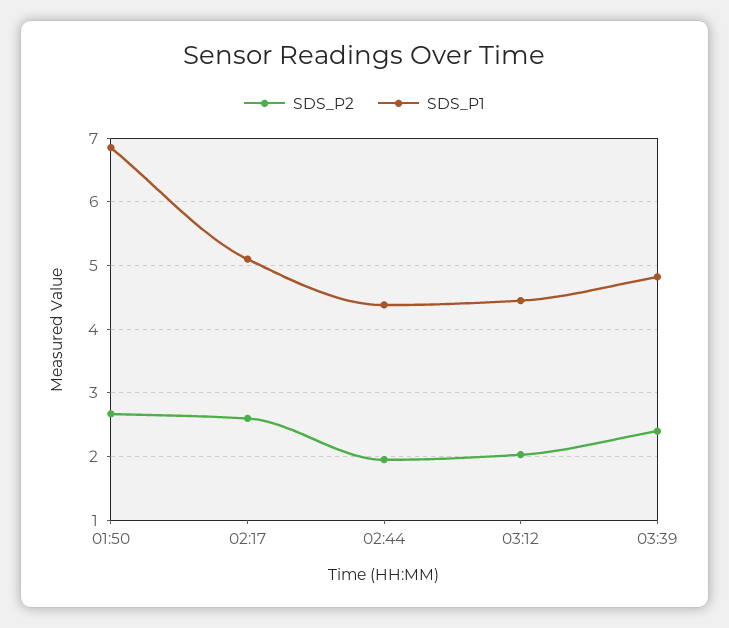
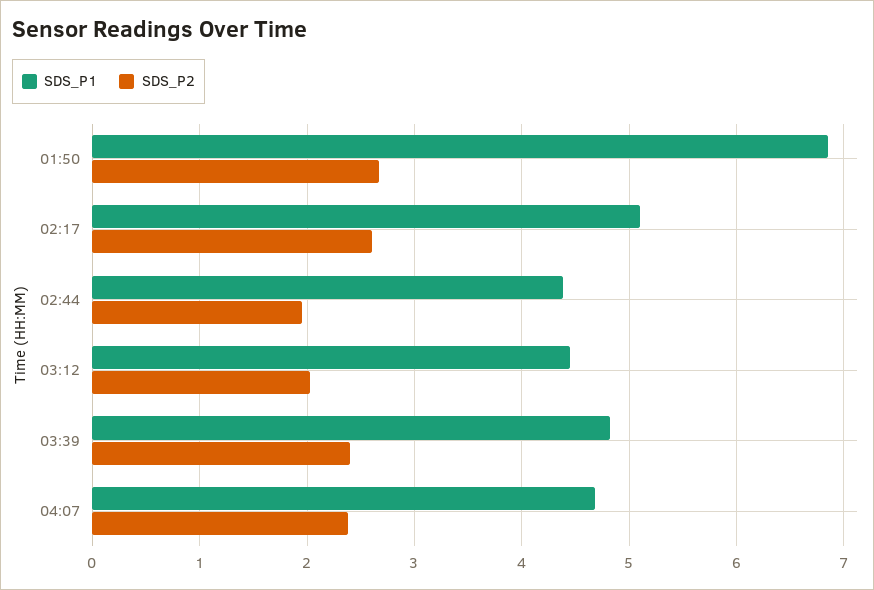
SDS_P1, 04:07: none -> 4.7
SDS_P2, 04:07: none -> 2.4

